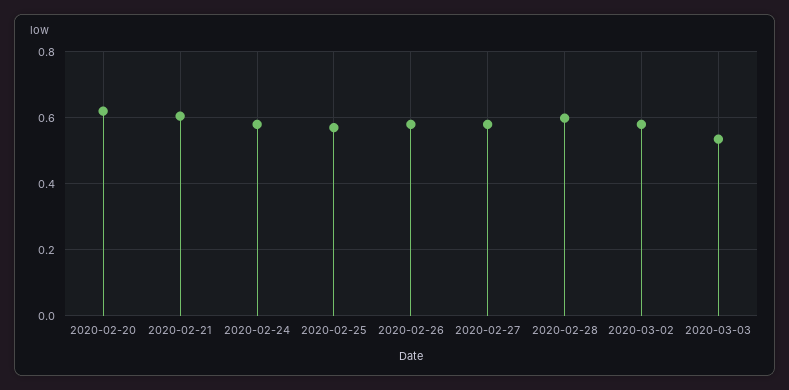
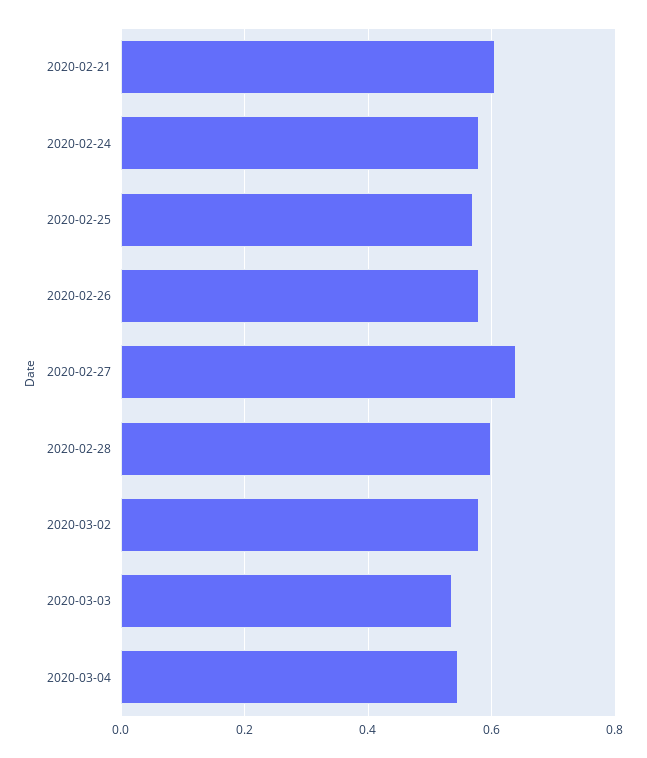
2020-02-20: 0.62 -> none
2020-02-27: 0.58 -> 0.64
2020-03-04: none -> 0.54

